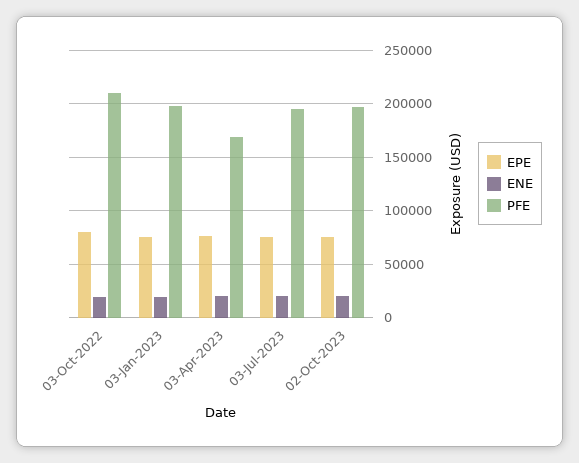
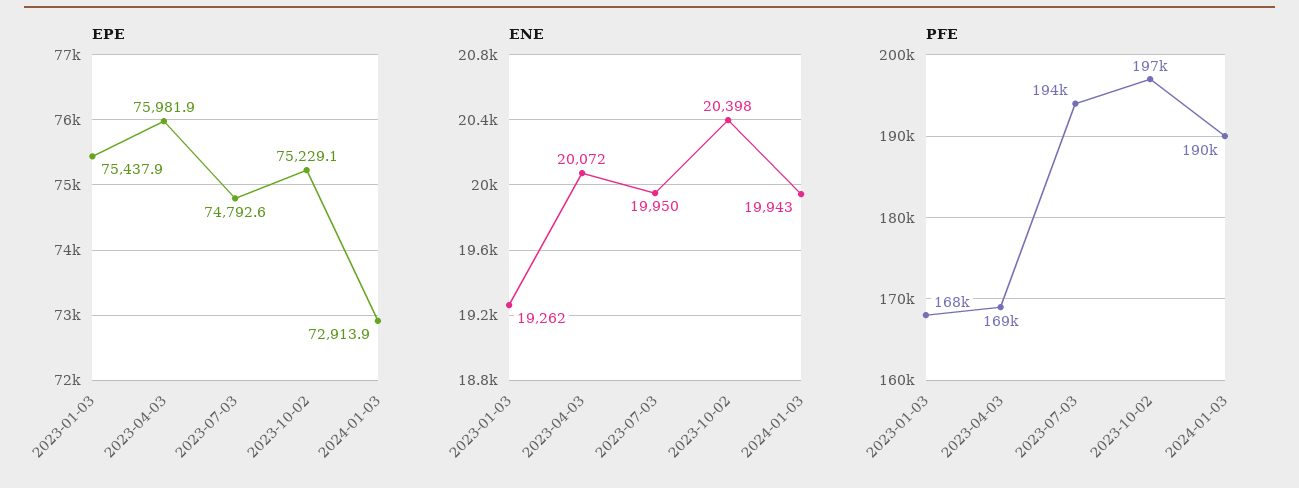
EPE, 03-Oct-2022: 80000 -> none
ENE, 03-Oct-2022: 20000 -> none
PFE, 03-Oct-2022: 210000 -> none
PFE, 03-Jan-2023: 200000 -> 168000
EPE, 2024-01-03: none -> 72913.9
ENE, 2024-01-03: none -> 19943
PFE, 2024-01-03: none -> 190000

